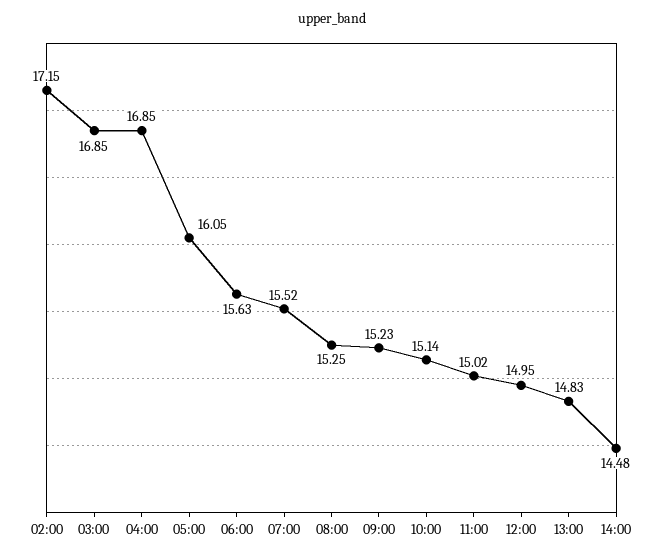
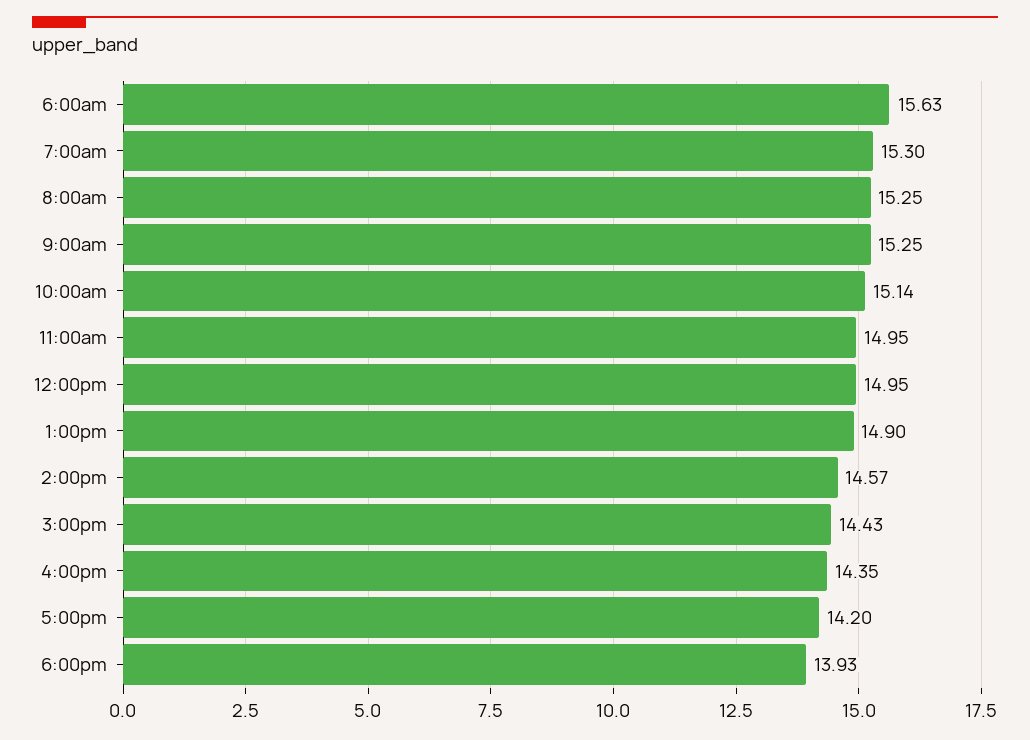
02:00: 17.15 -> none
03:00: 16.85 -> none
04:00: 16.85 -> none
05:00: 16.05 -> none
07:00: 15.52 -> 15.3
09:00: 15.23 -> 15.25
11:00: 15.02 -> 14.95
13:00: 14.83 -> 14.9
14:00: 14.48 -> 14.57
3:00pm: none -> 14.43
4:00pm: none -> 14.35
5:00pm: none -> 14.2
6:00pm: none -> 13.93

